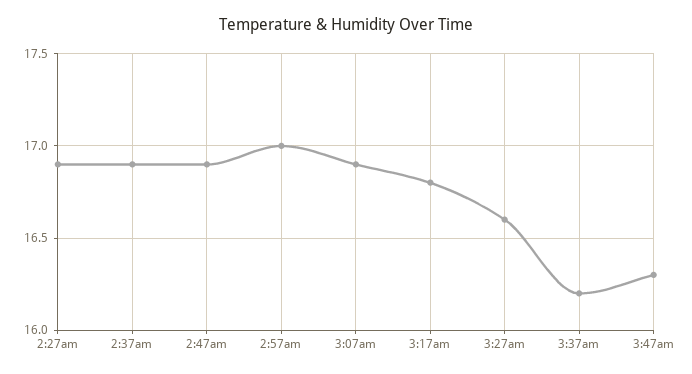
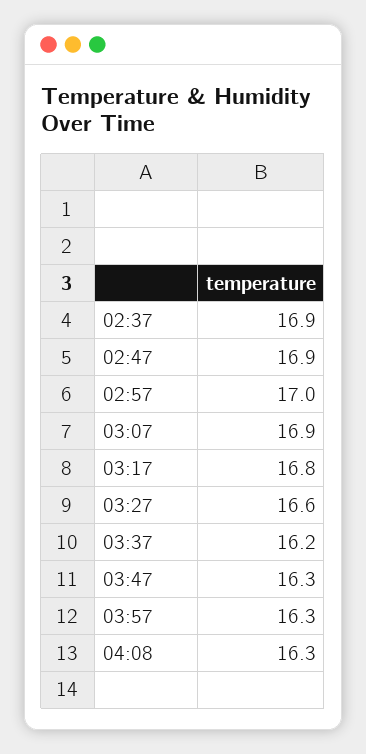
2:27am: 16.9 -> none
03:57: none -> 16.3
04:08: none -> 16.3

